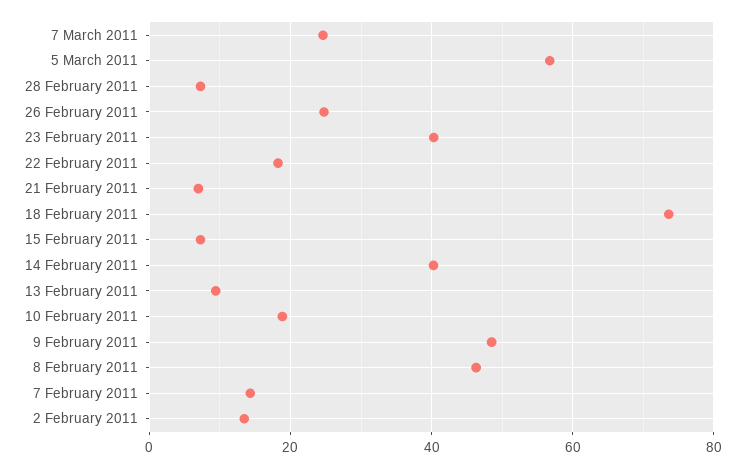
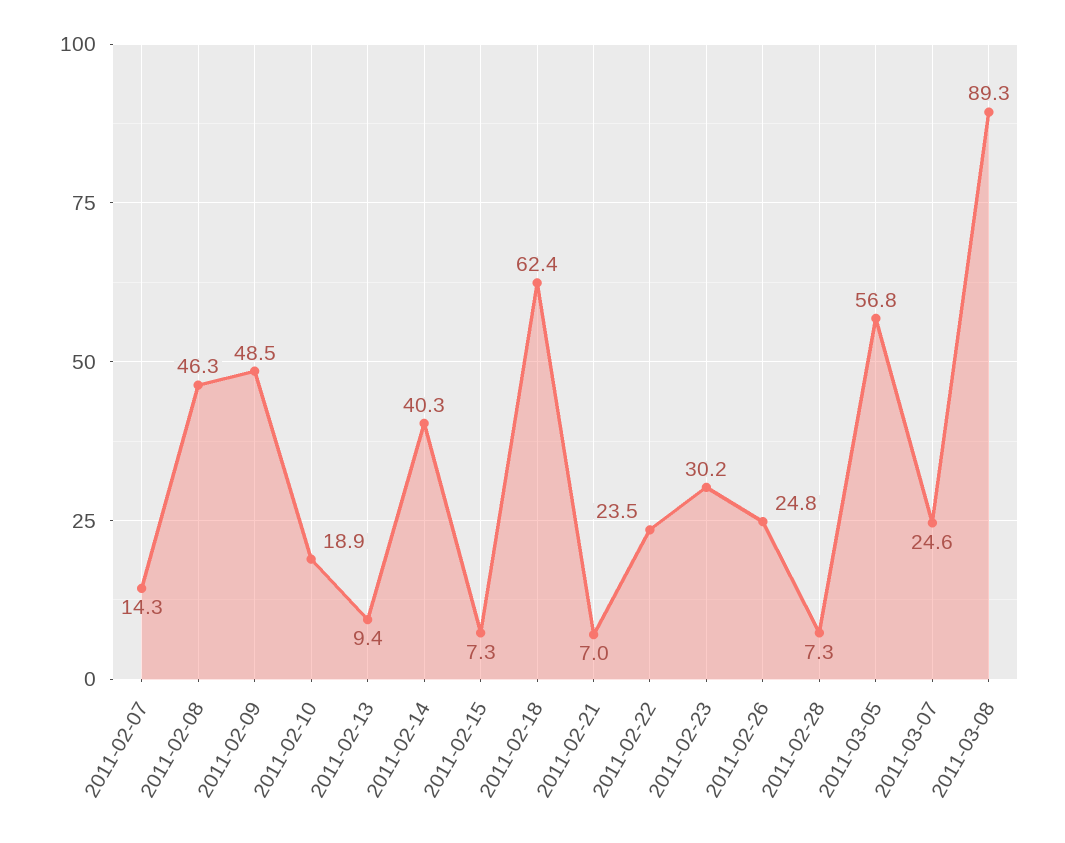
23 February 2011: 40 -> 30.2
22 February 2011: 18 -> 23.5
18 February 2011: 74 -> 62.4
2 February 2011: 14 -> none
2011-03-08: none -> 89.3

